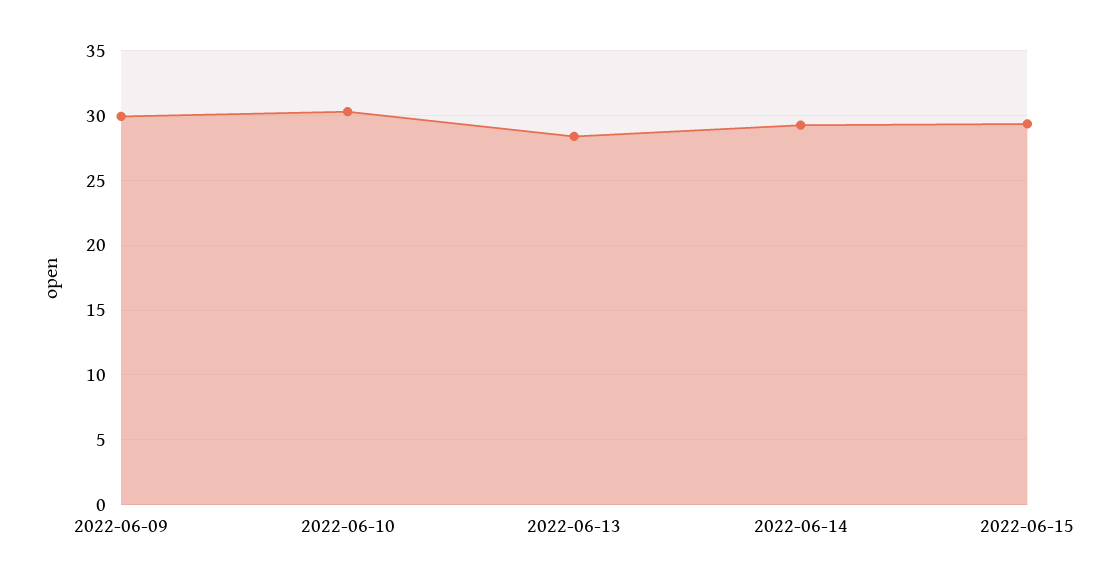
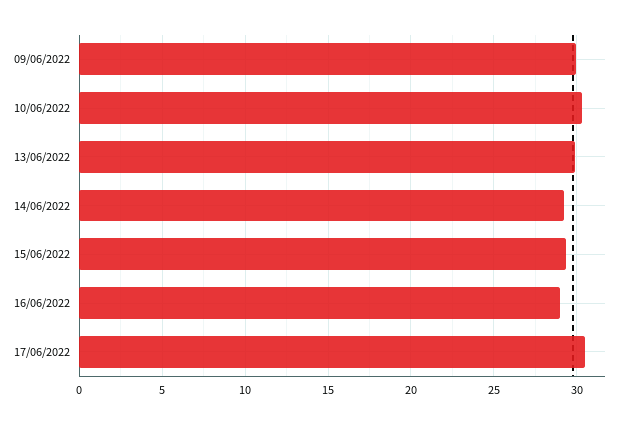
2022-06-13: 28.5 -> 30
16/06/2022: none -> 29
17/06/2022: none -> 30.5

